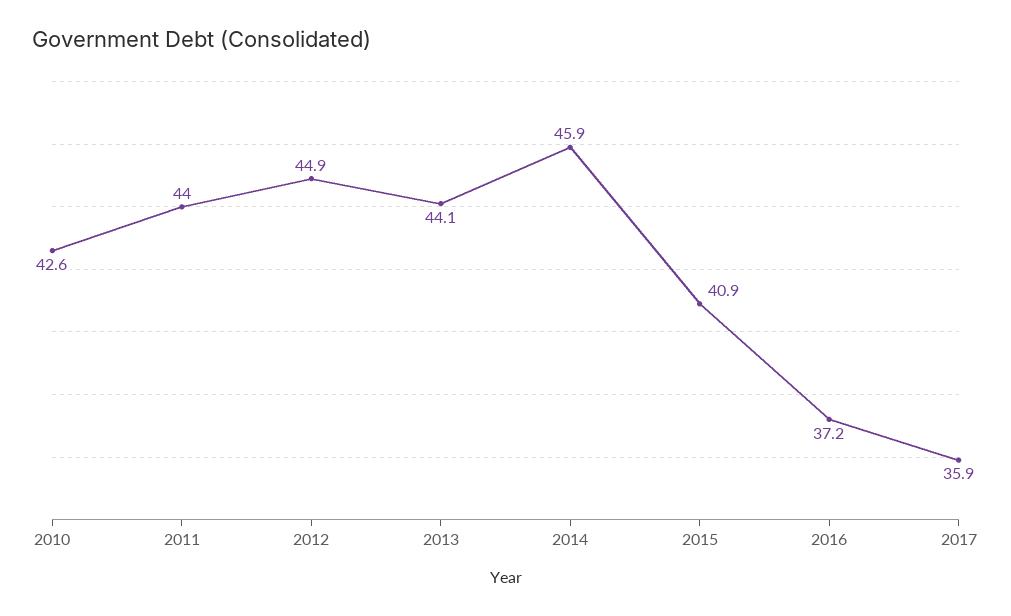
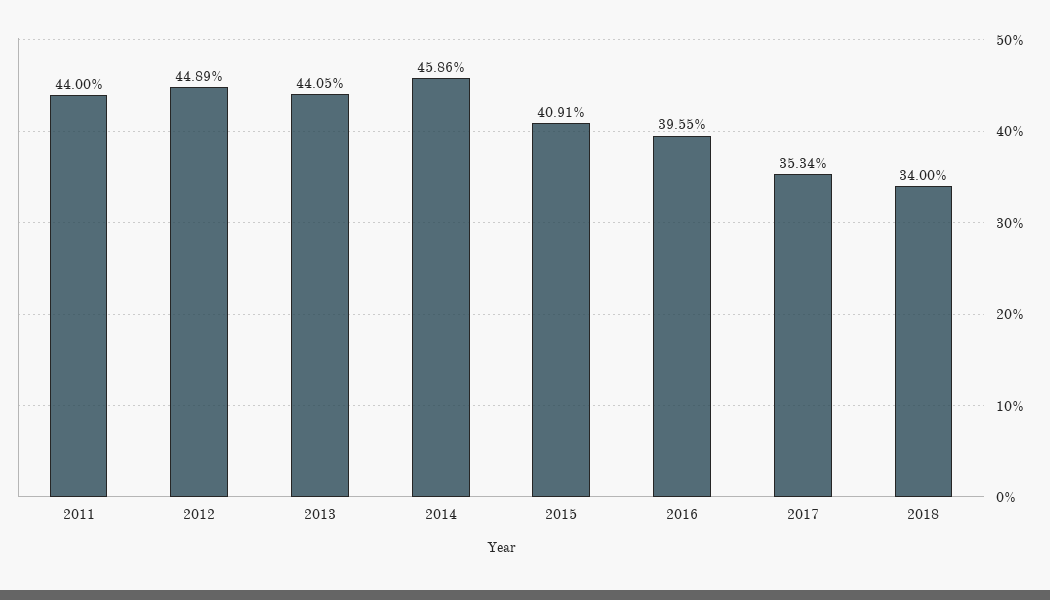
2010: 42.6 -> none
2016: 37.2 -> 39.55
2017: 35.9 -> 35.34
2018: none -> 34

